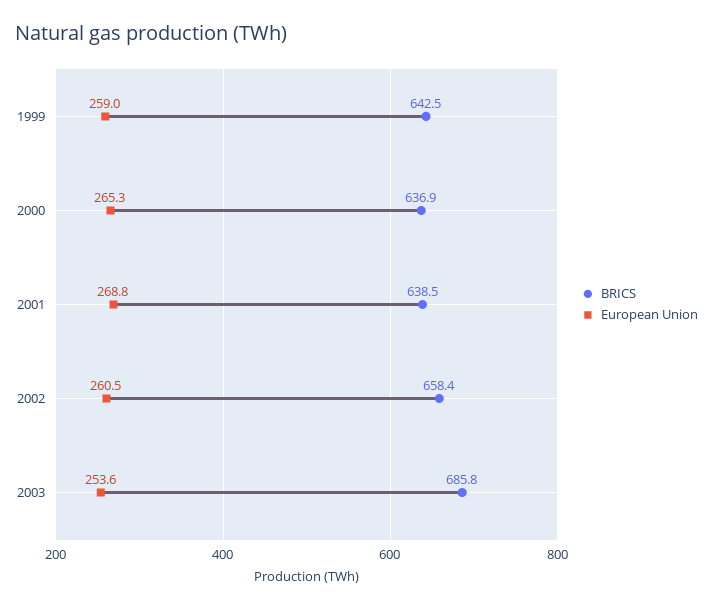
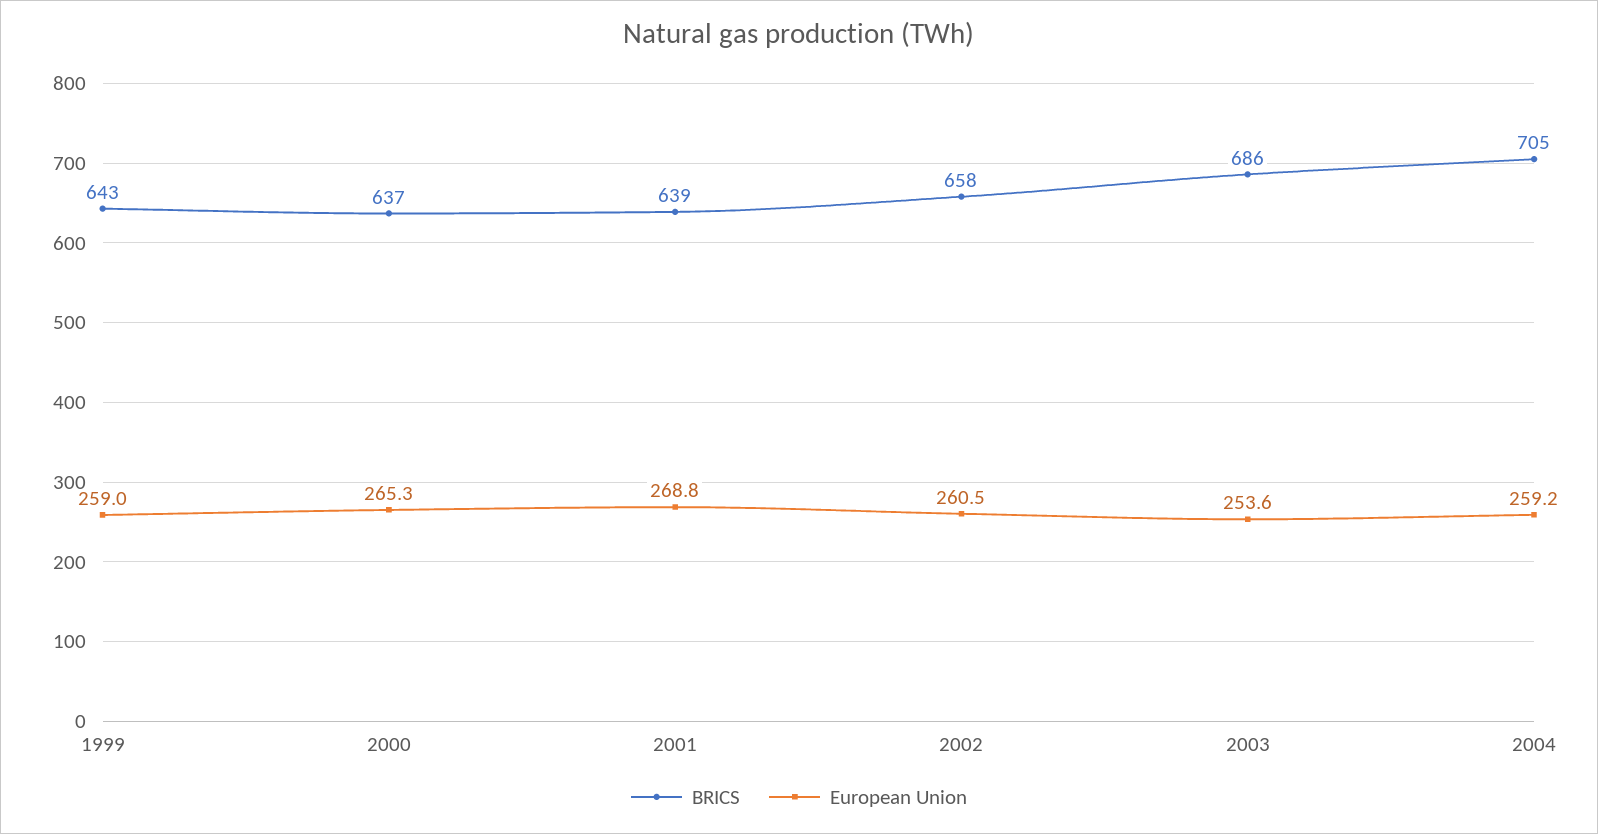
BRICS, 2004: none -> 705
European Union, 2004: none -> 259.2

